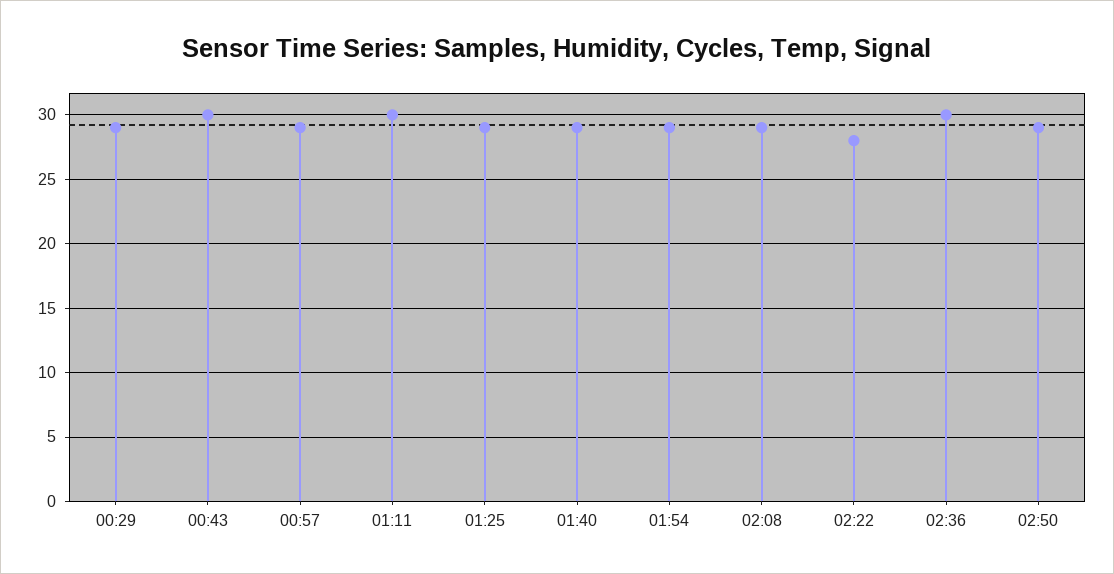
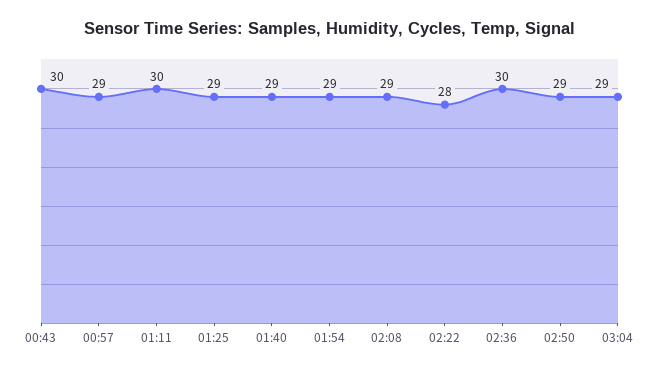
00:29: 29 -> none
03:04: none -> 29

